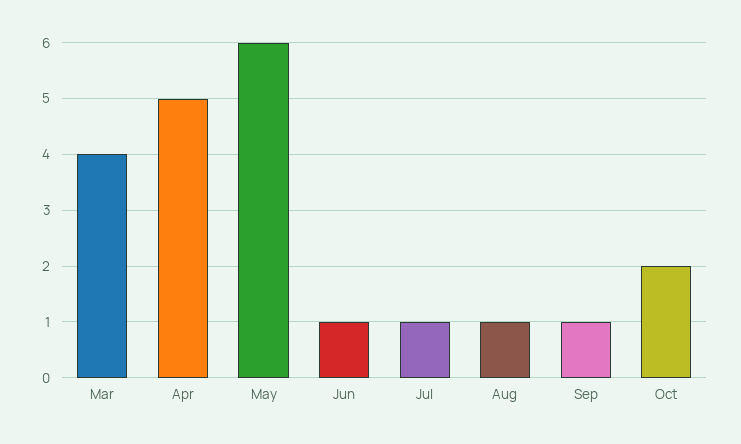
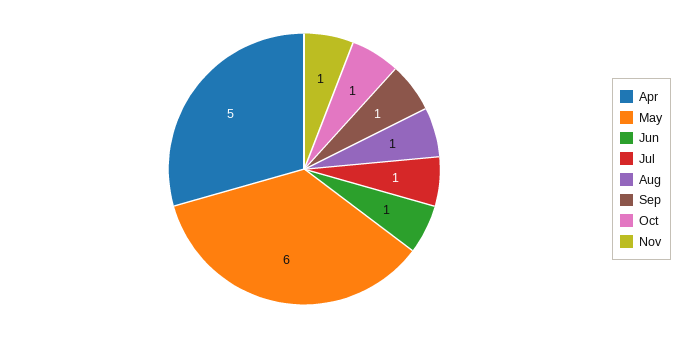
Mar: 4 -> none
Oct: 2 -> 1
Nov: none -> 1

